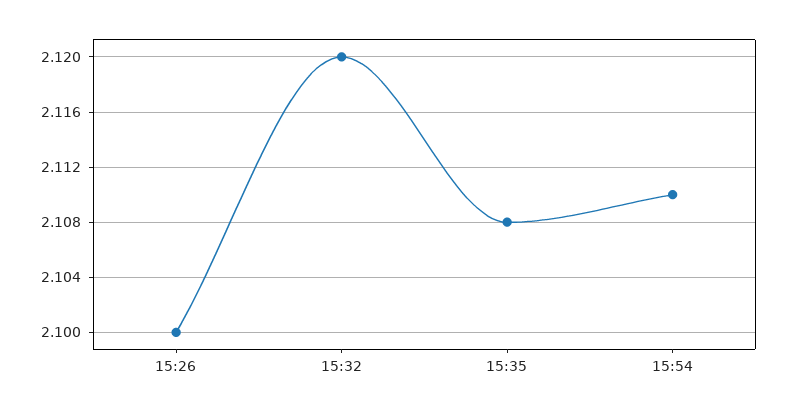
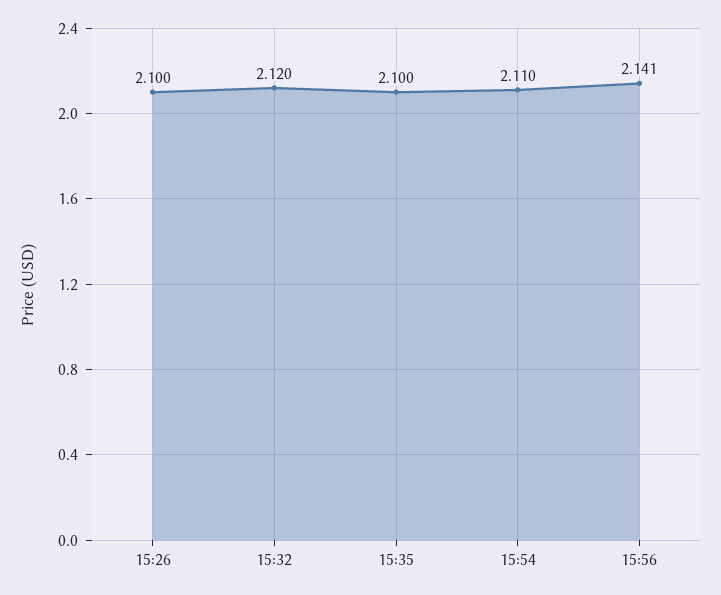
15:35: 2.108 -> 2.1
15:56: none -> 2.141

